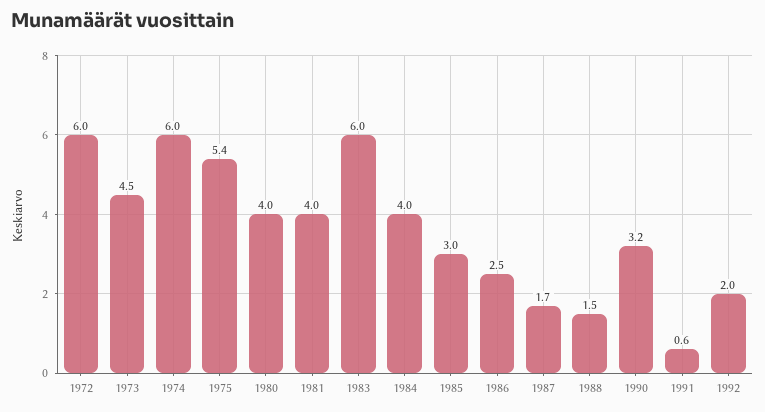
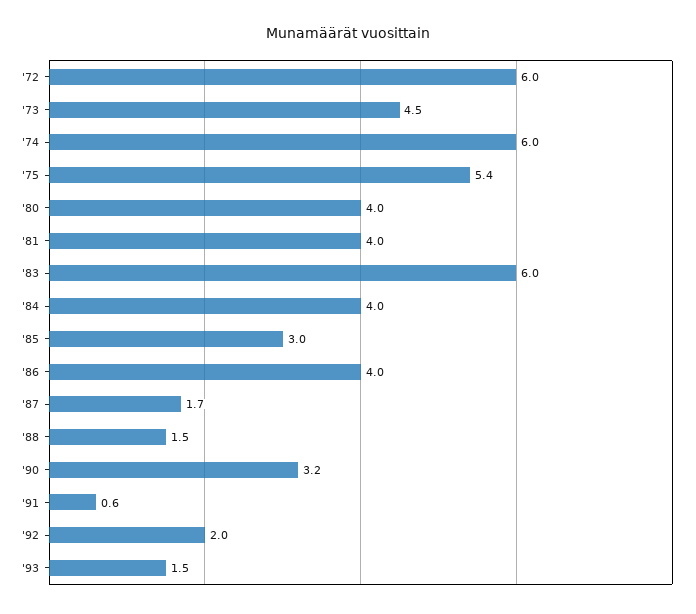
1986: 2.5 -> 4
'93: none -> 1.5

